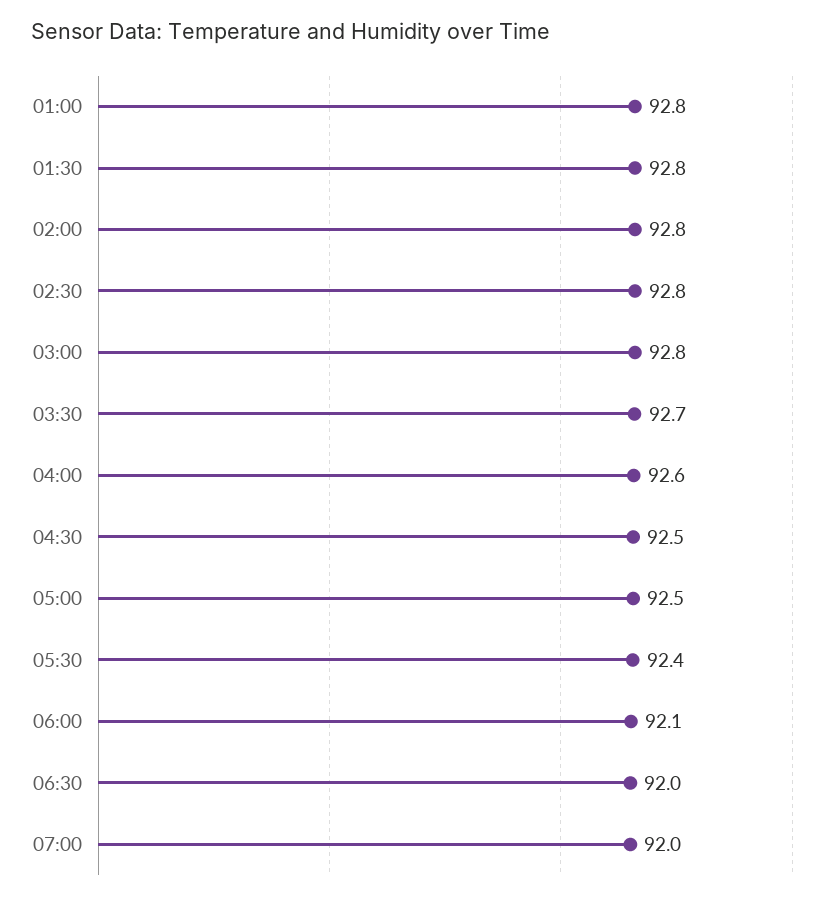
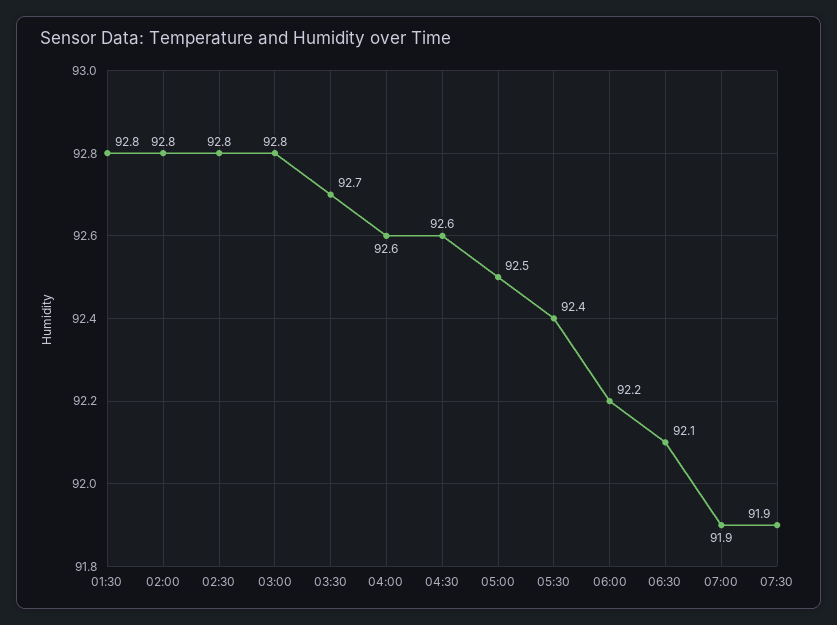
01:00: 92.8 -> none
04:30: 92.5 -> 92.6
06:00: 92.1 -> 92.2
06:30: 92 -> 92.1
07:00: 92 -> 91.9
07:30: none -> 91.9

